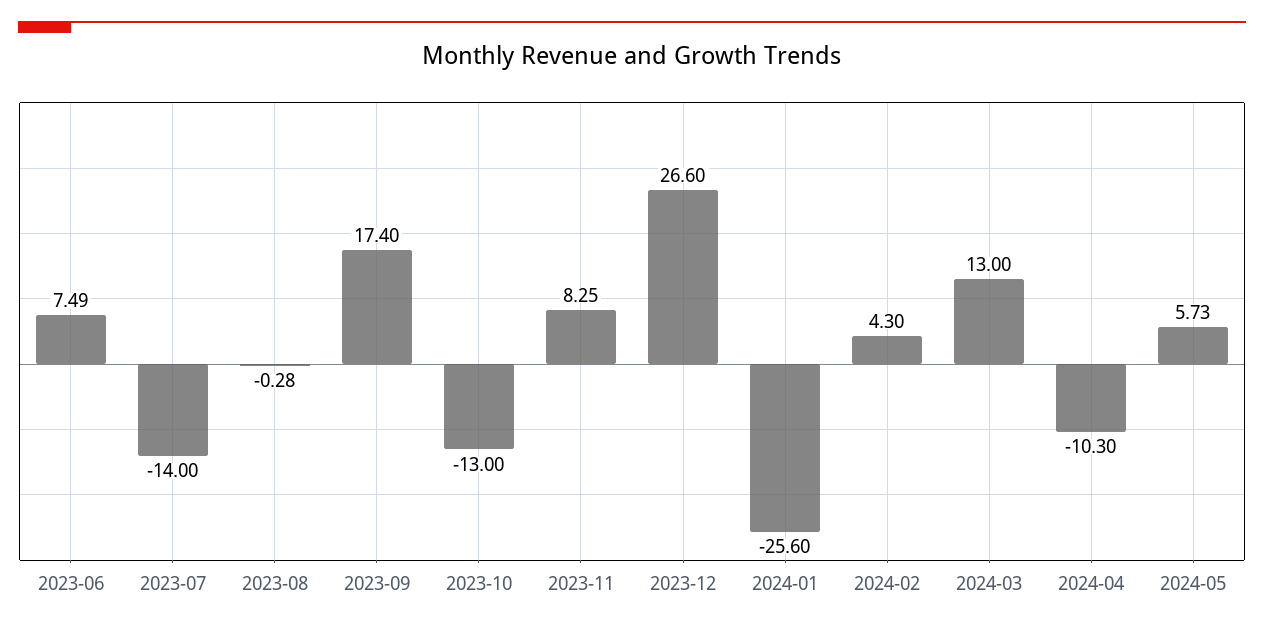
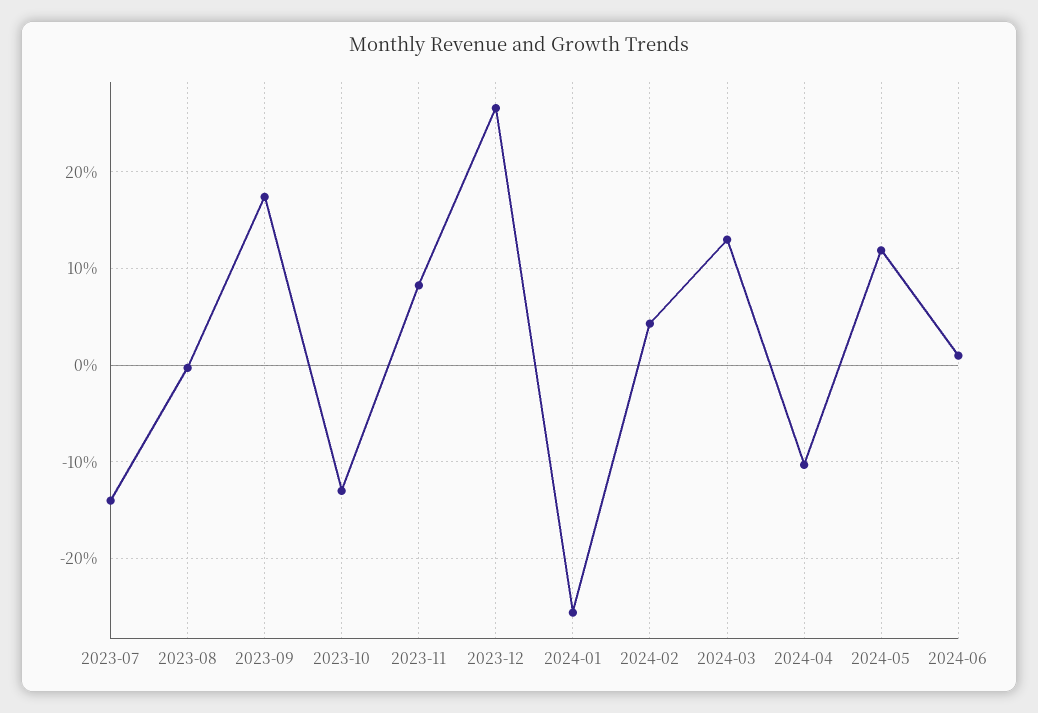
2023-06: 7.49 -> none
2024-05: 5.73 -> 12
2024-06: none -> 1

